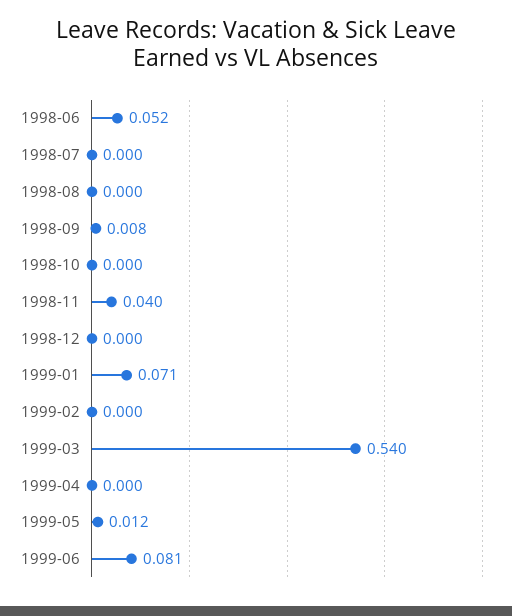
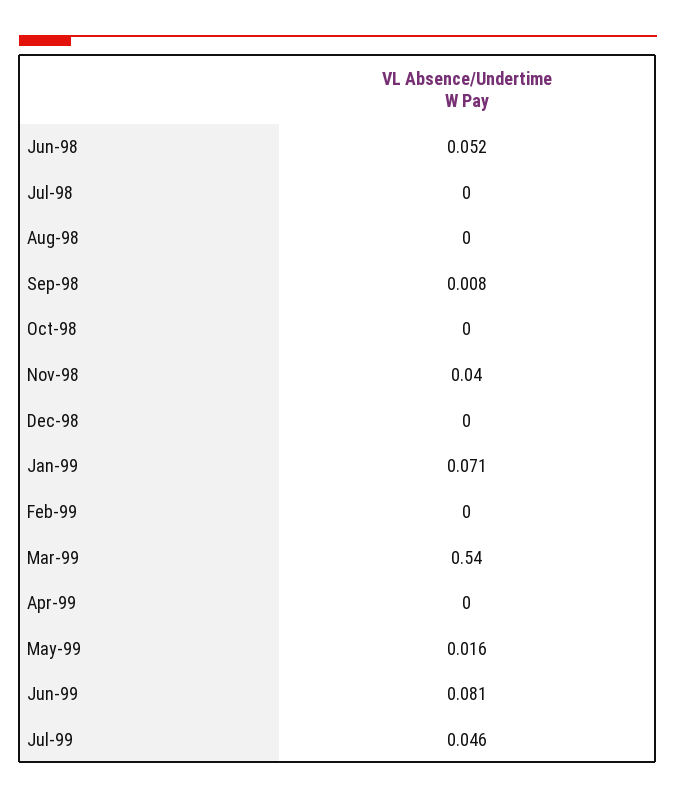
1999-05: 0.012 -> 0.016
Jul-99: none -> 0.046

